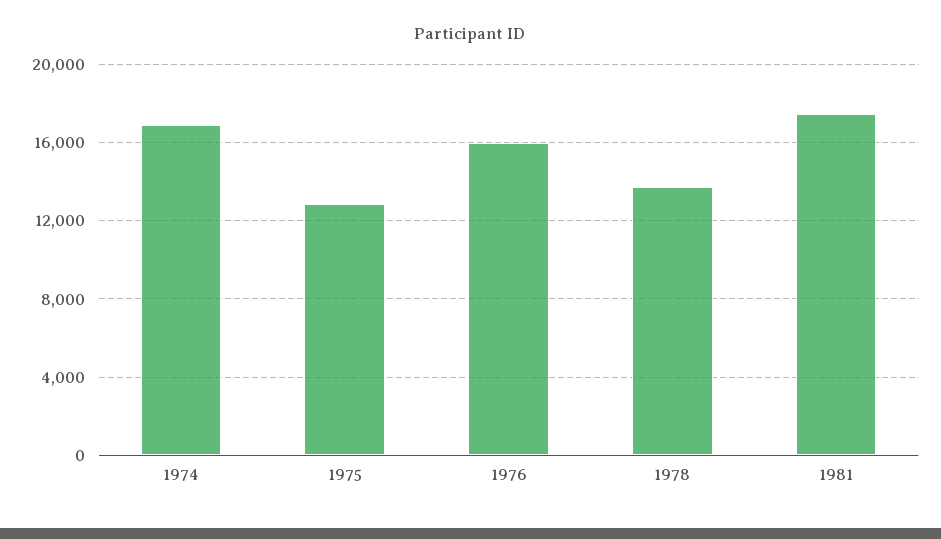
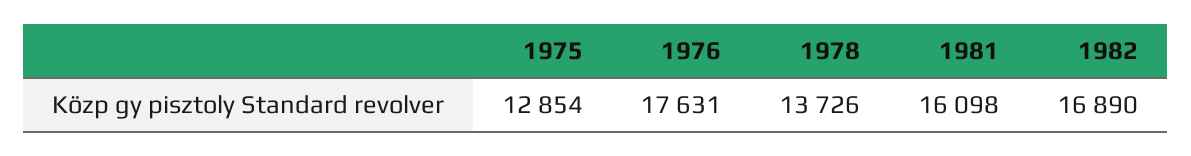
1974: 17000 -> none
1976: 16000 -> 17631
1981: 17500 -> 16098
1982: none -> 16890

